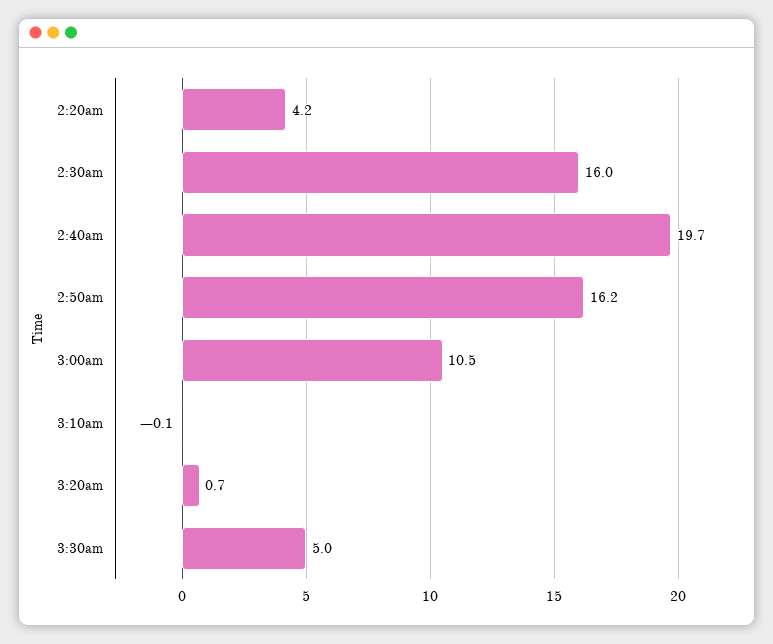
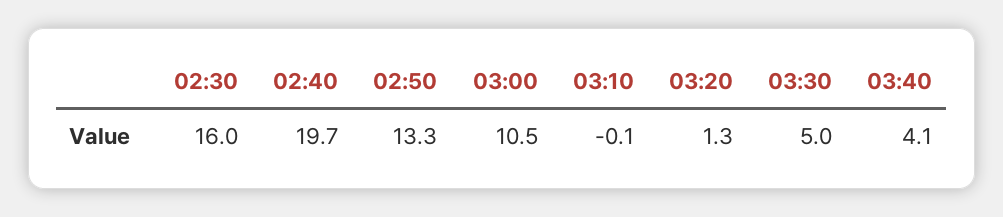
2:20am: 4.2 -> none
2:50am: 16.2 -> 13.3
3:20am: 0.7 -> 1.3
03:40: none -> 4.1

